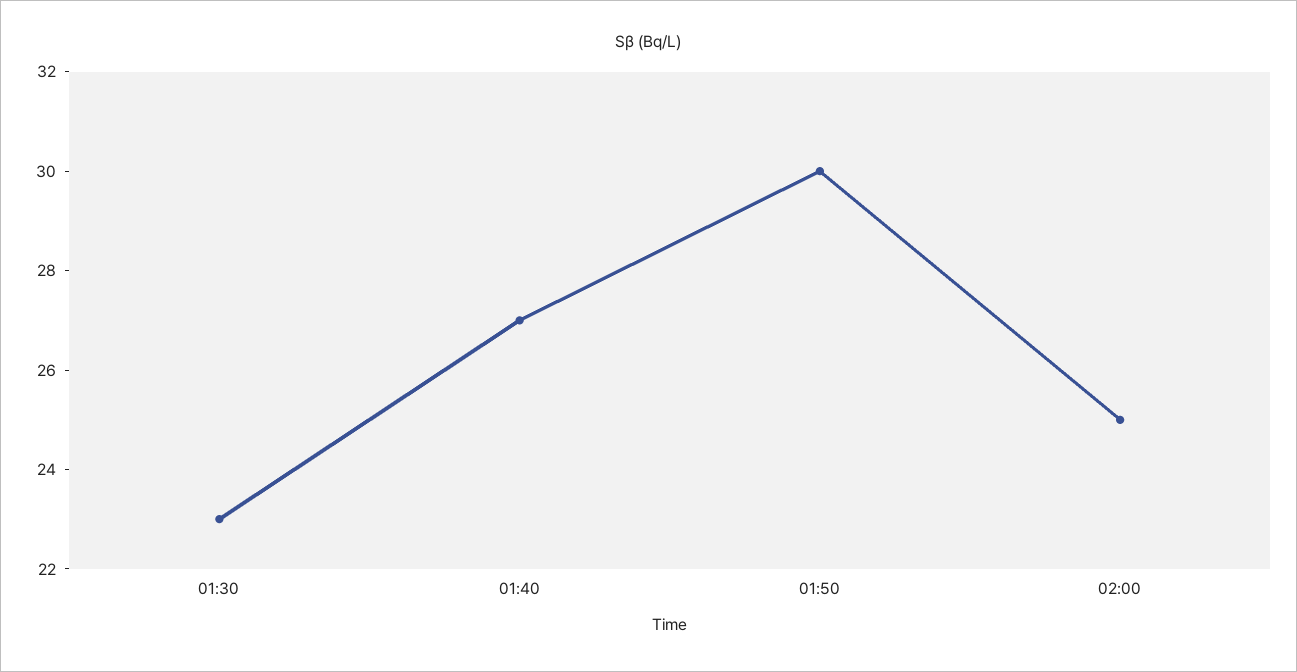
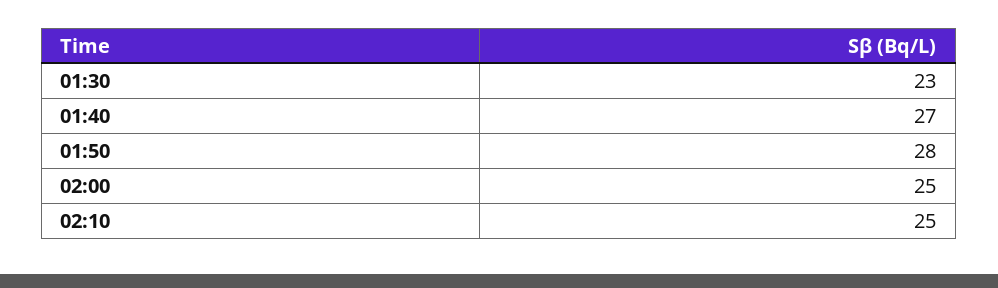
01:50: 30 -> 28
02:10: none -> 25

